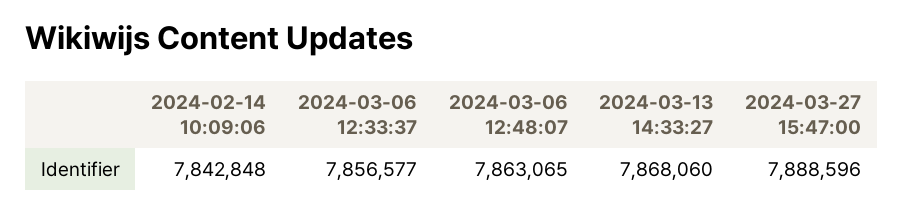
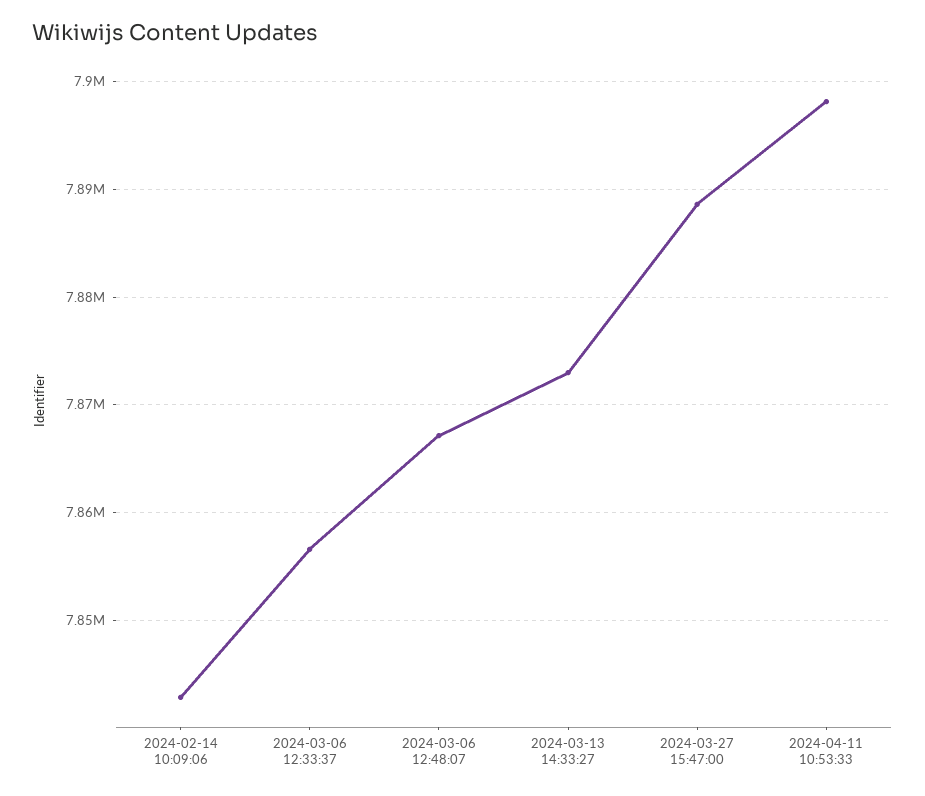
2024-03-06 12:48:07: 7863065 -> 7867000
2024-03-13 14:33:27: 7868060 -> 7873000
2024-04-11 10:53:33: none -> 7898000

